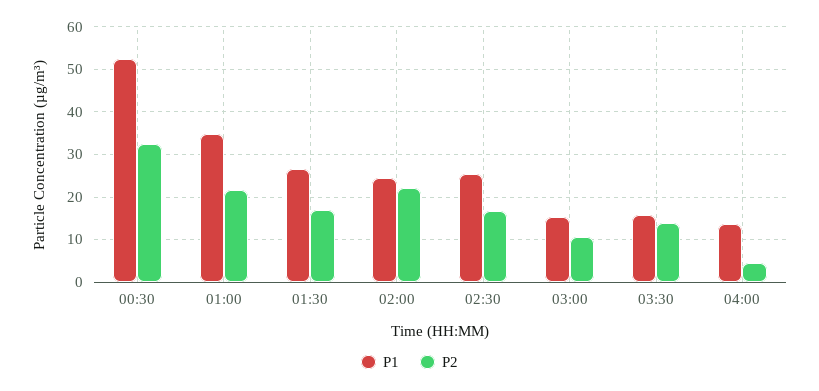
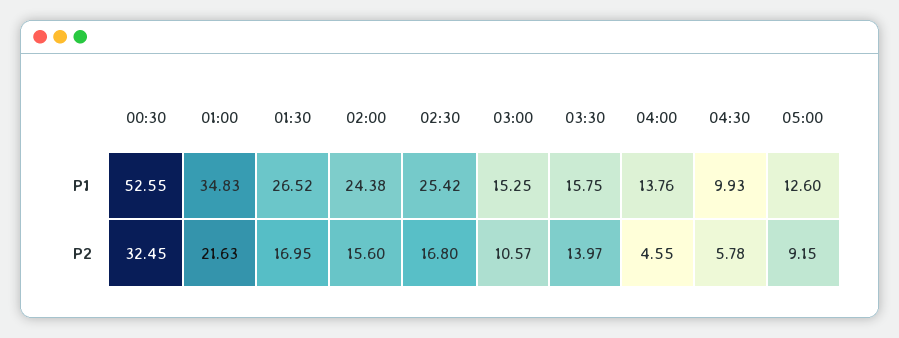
P2, 02:00: 22 -> 15.6
P1, 04:30: none -> 9.93
P1, 05:00: none -> 12.6
P2, 04:30: none -> 5.78
P2, 05:00: none -> 9.15

